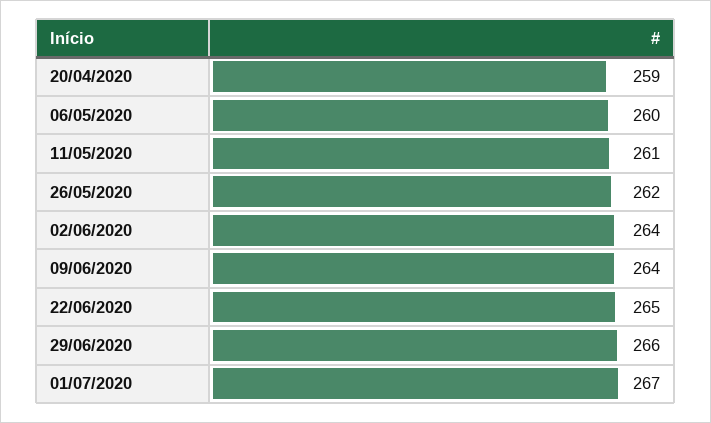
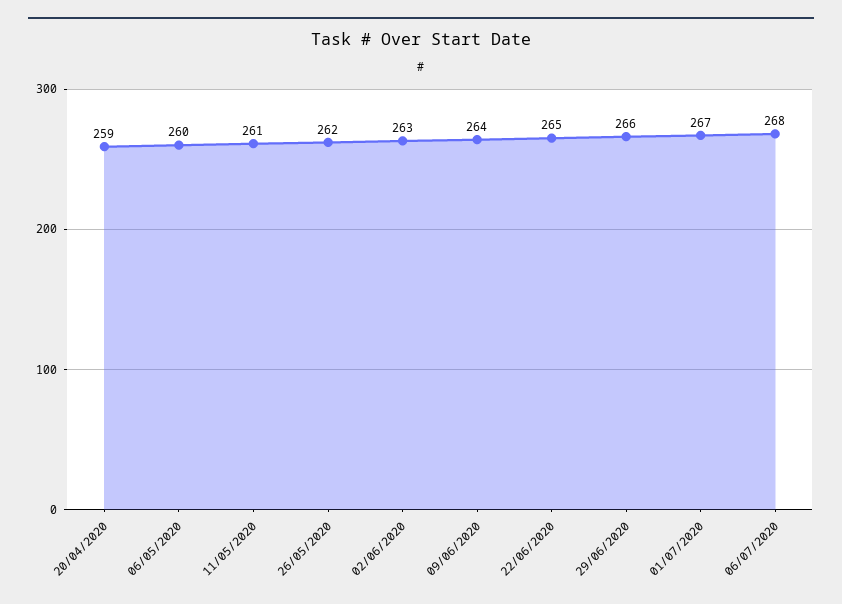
02/06/2020: 264 -> 263
06/07/2020: none -> 268

